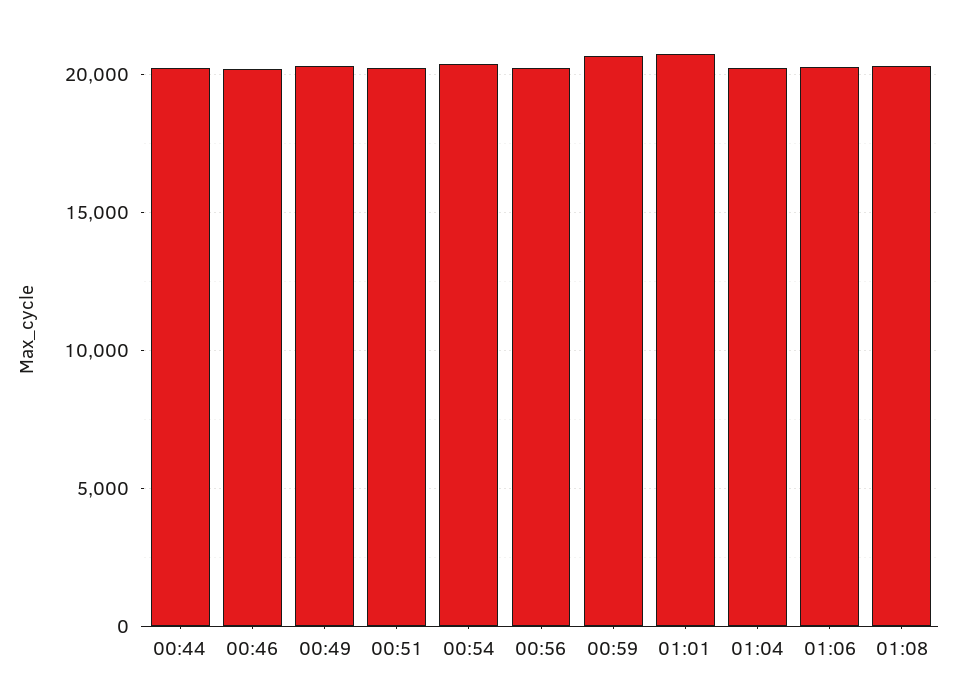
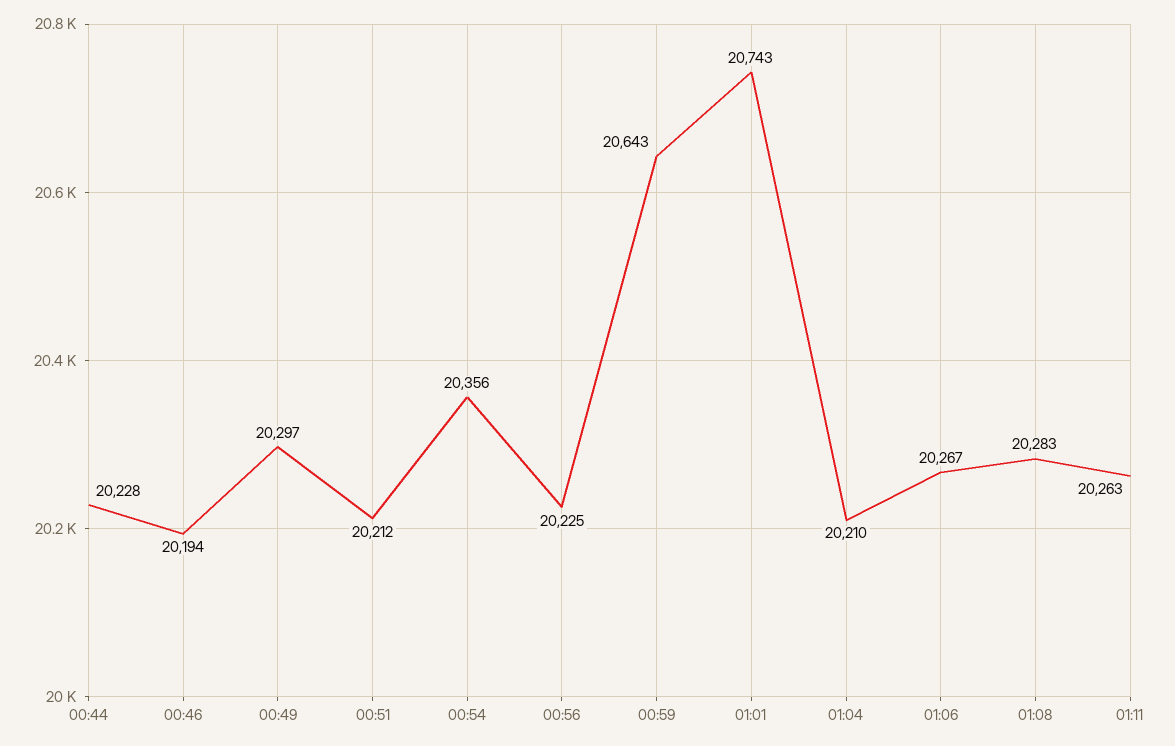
01:11: none -> 20263

